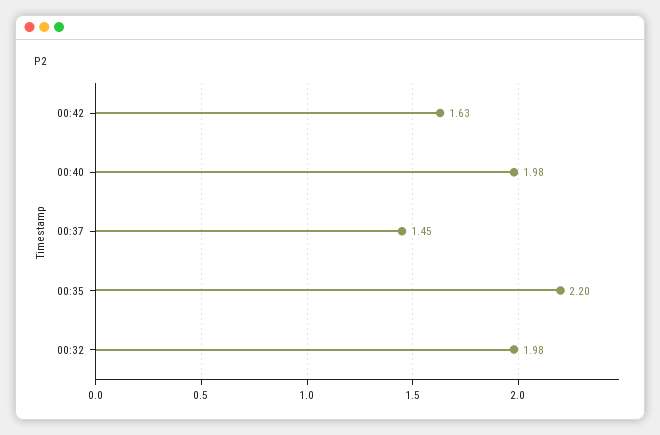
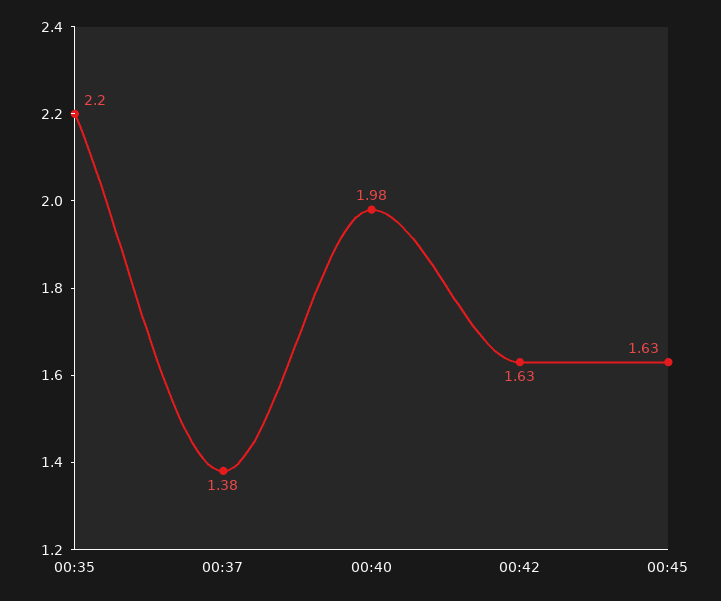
00:37: 1.45 -> 1.38
00:32: 1.98 -> none
00:45: none -> 1.63

